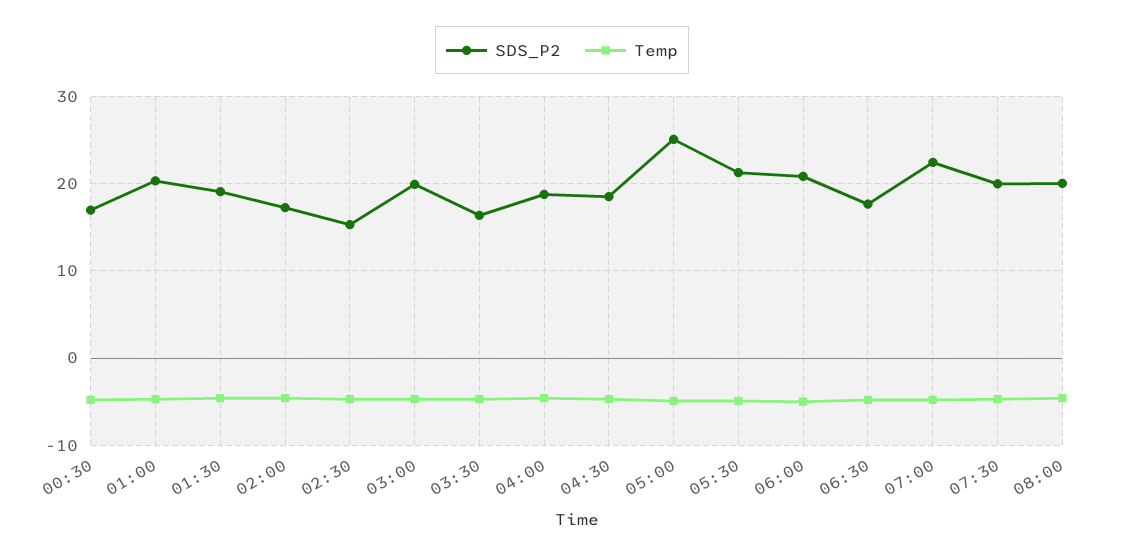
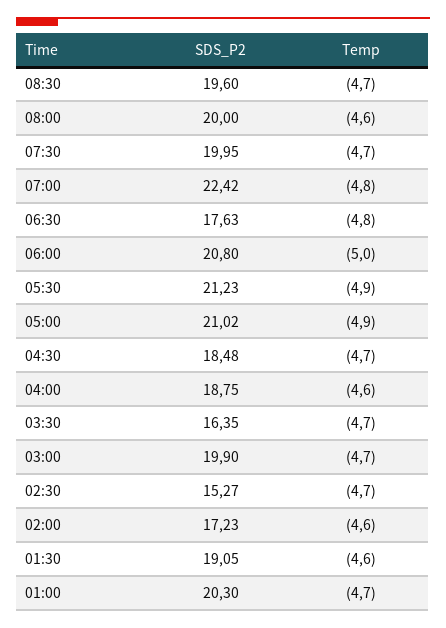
SDS_P2, 00:30: 17 -> none
Temp, 00:30: -5 -> none
SDS_P2, 05:00: 25 -> 21.02
SDS_P2, 08:30: none -> 19.6
Temp, 08:30: none -> -4.7

